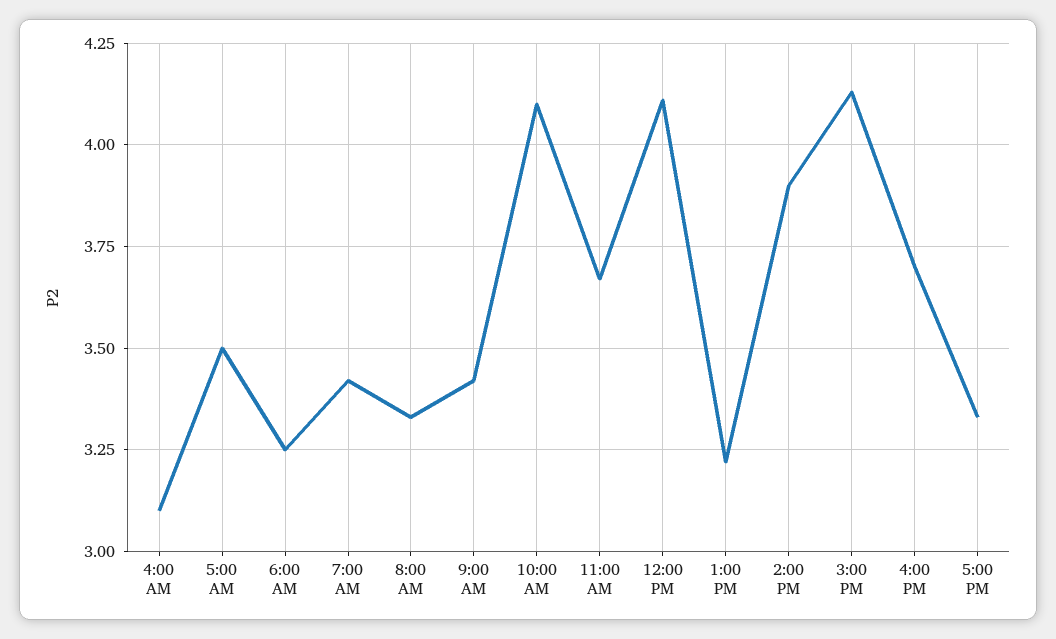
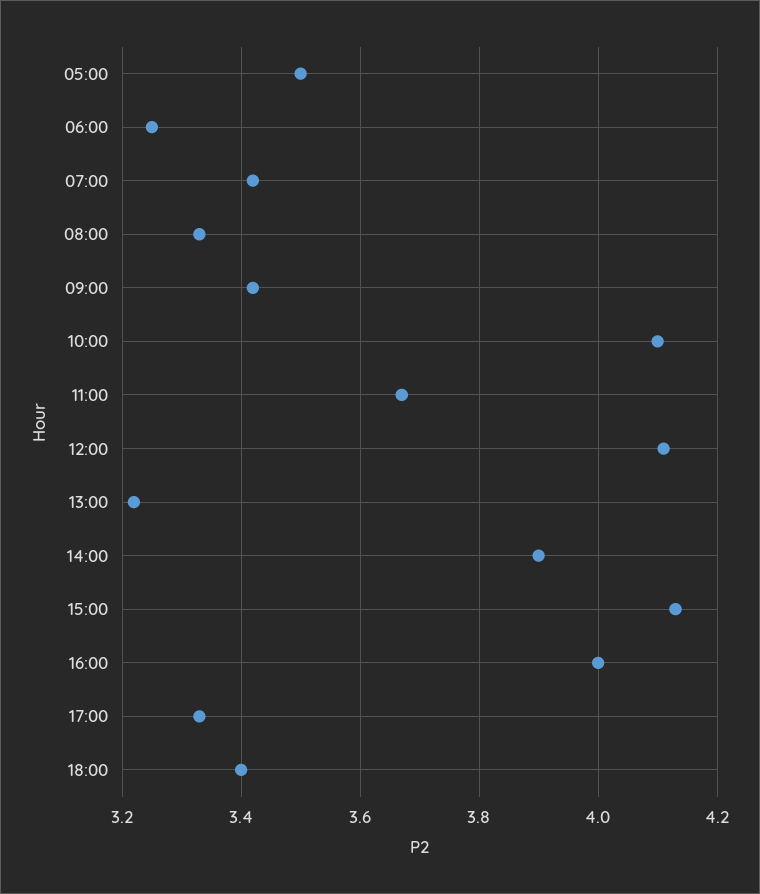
4:00 AM: 3.1 -> none
4:00 PM: 3.7 -> 4
18:00: none -> 3.4

